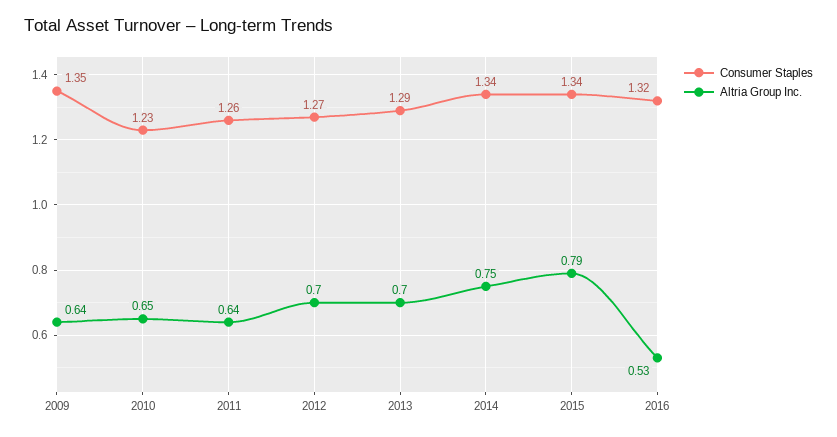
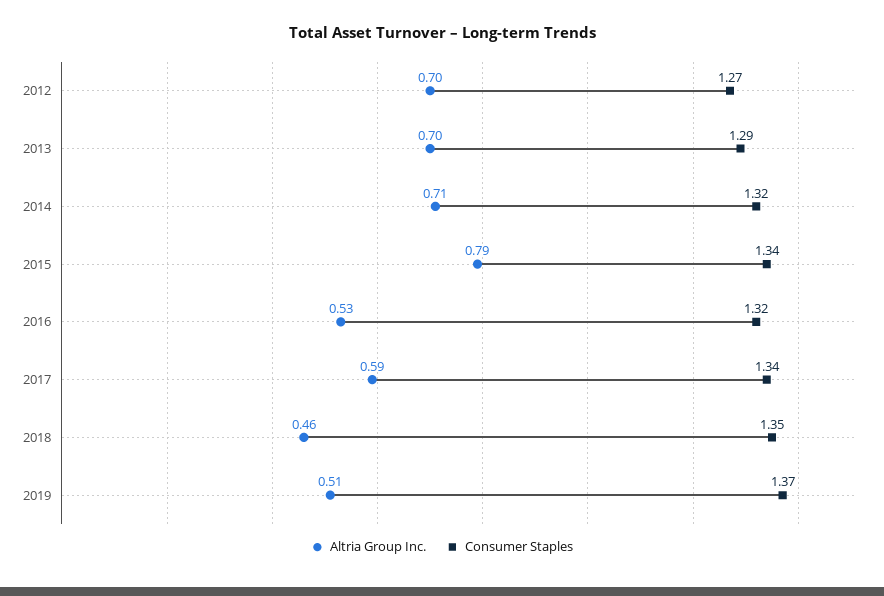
Consumer Staples, 2009: 1.35 -> none
Altria Group Inc., 2009: 0.64 -> none
Consumer Staples, 2010: 1.23 -> none
Altria Group Inc., 2010: 0.65 -> none
Consumer Staples, 2011: 1.26 -> none
Altria Group Inc., 2011: 0.64 -> none
Consumer Staples, 2014: 1.34 -> 1.32
Altria Group Inc., 2014: 0.75 -> 0.71
Altria Group Inc., 2017: none -> 0.59
Consumer Staples, 2017: none -> 1.34
Altria Group Inc., 2018: none -> 0.46
Consumer Staples, 2018: none -> 1.35
Altria Group Inc., 2019: none -> 0.51
Consumer Staples, 2019: none -> 1.37

